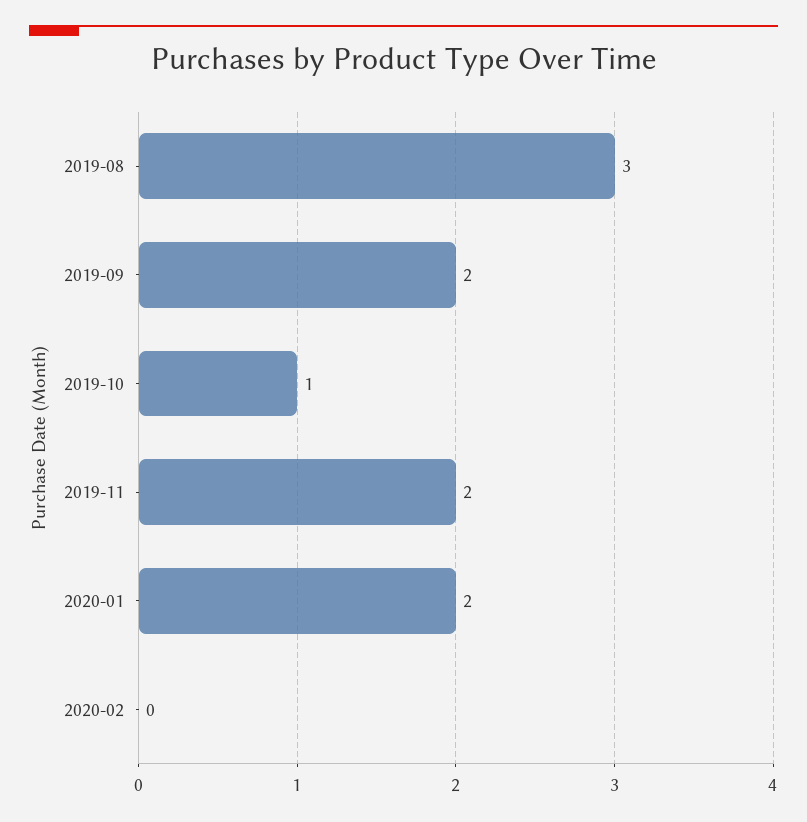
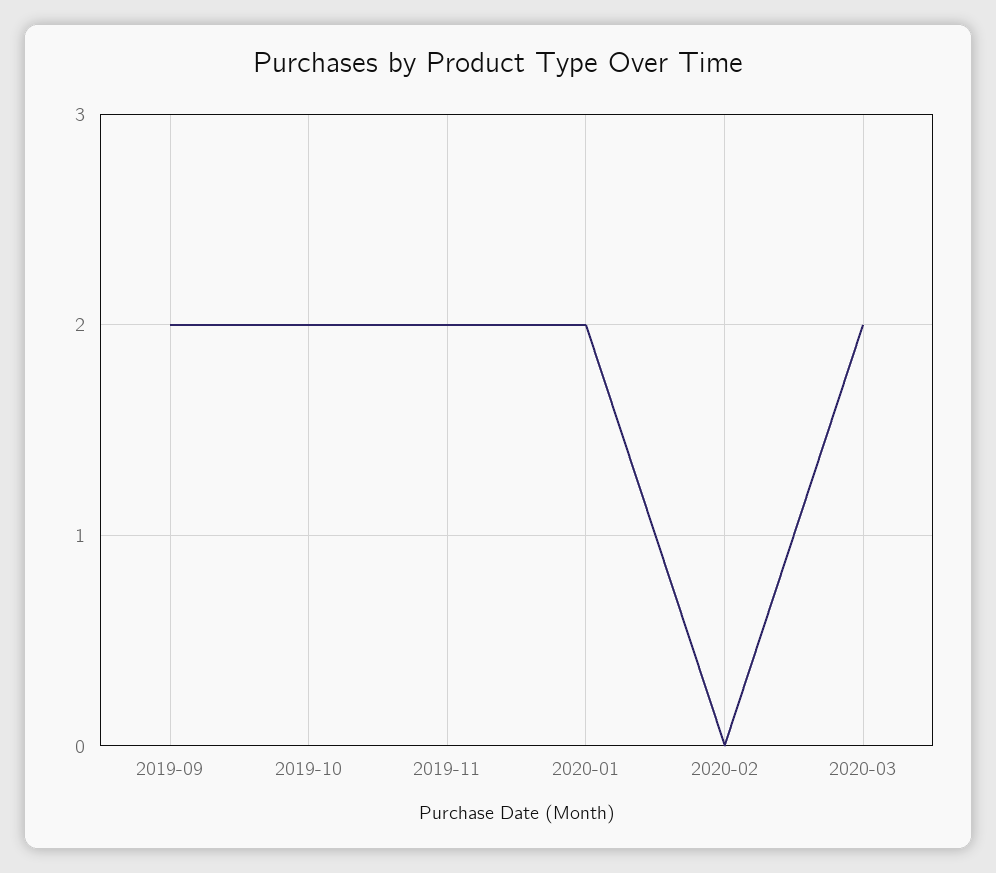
2019-08: 3 -> none
2019-10: 1 -> 2
2020-03: none -> 2

